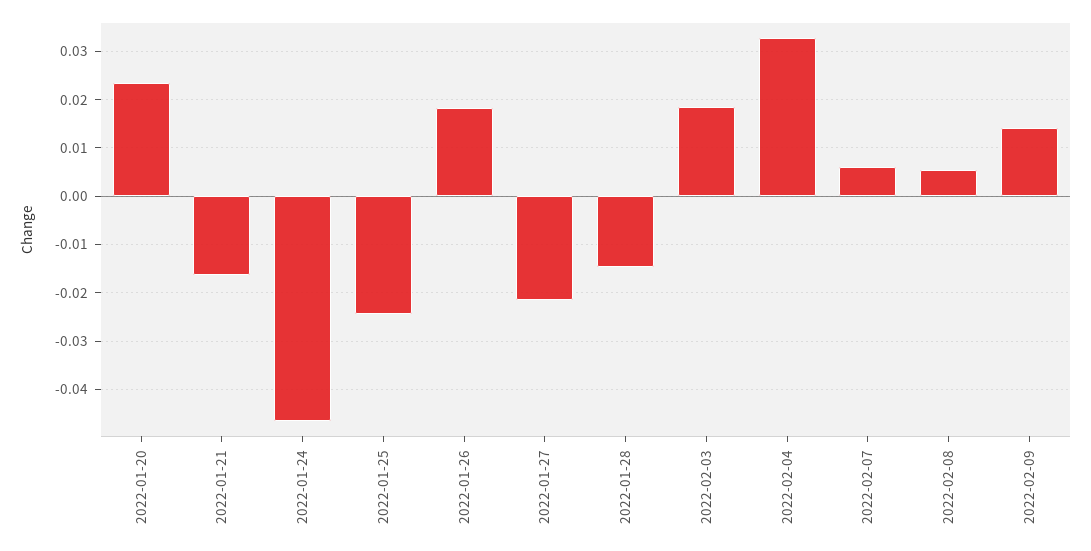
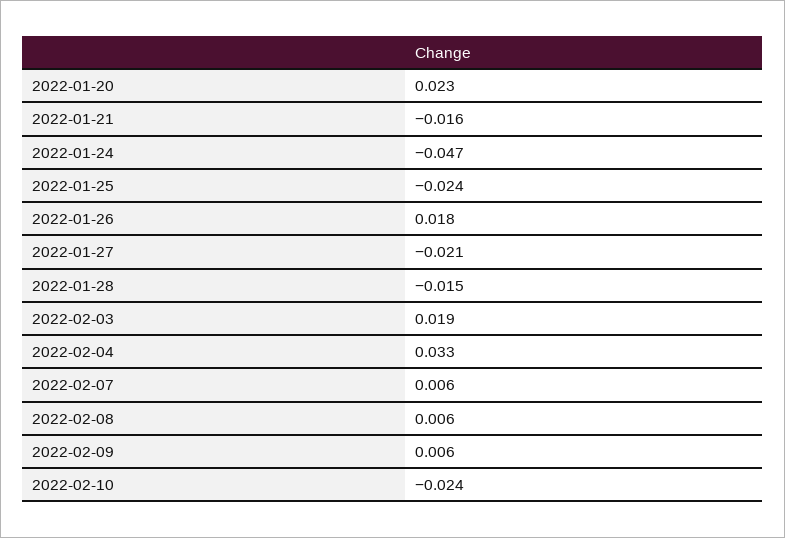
2022-02-09: 0.014 -> 0.006
2022-02-10: none -> -0.024

